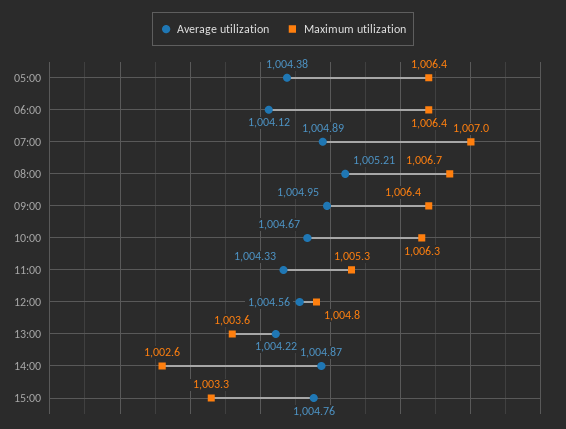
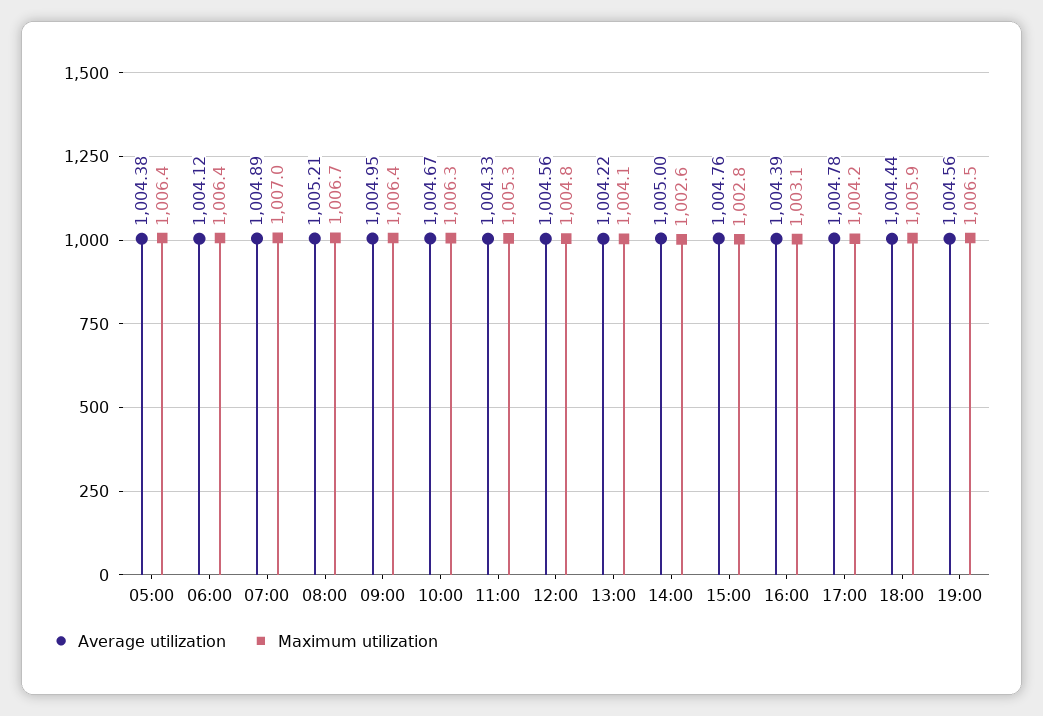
Maximum utilization, 13:00: 1003.6 -> 1004.1
Average utilization, 14:00: 1004.87 -> 1005
Maximum utilization, 15:00: 1003.3 -> 1002.8
Average utilization, 16:00: none -> 1004.39
Maximum utilization, 16:00: none -> 1003.1
Average utilization, 17:00: none -> 1004.78
Maximum utilization, 17:00: none -> 1004.2
Average utilization, 18:00: none -> 1004.44
Maximum utilization, 18:00: none -> 1005.9
Average utilization, 19:00: none -> 1004.56
Maximum utilization, 19:00: none -> 1006.5

